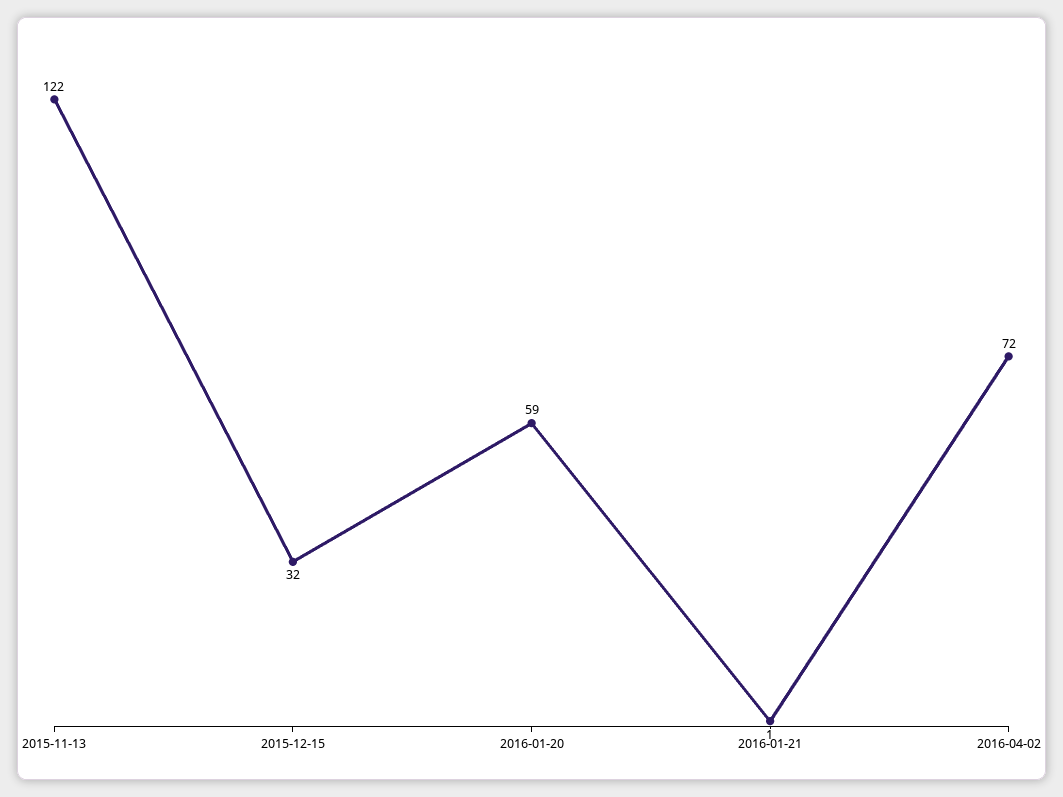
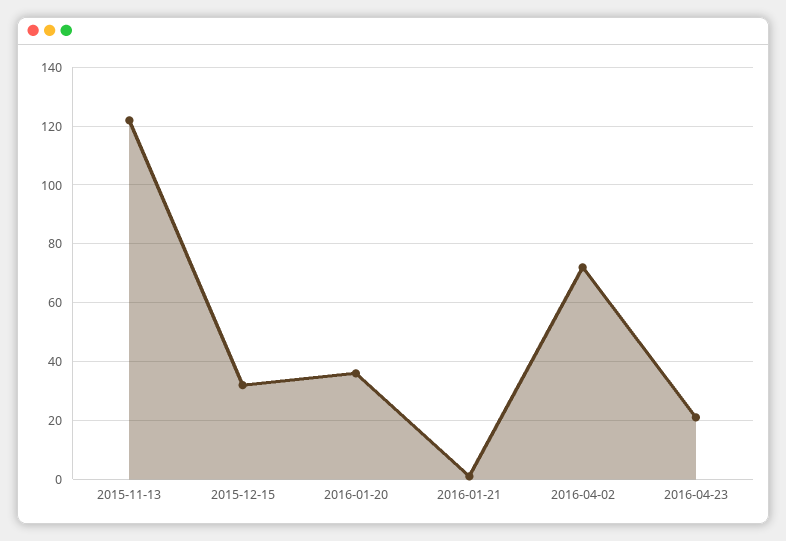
2016-01-20: 59 -> 35
2016-04-23: none -> 20

